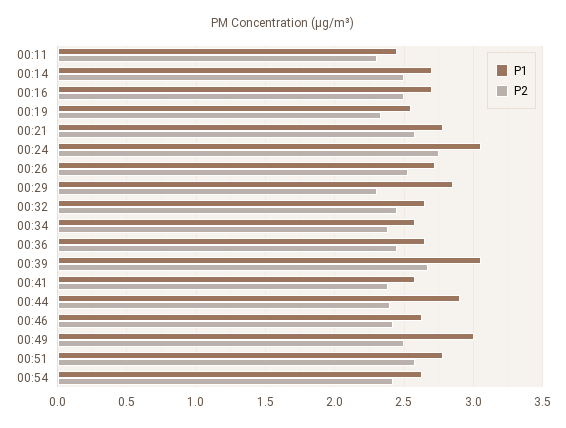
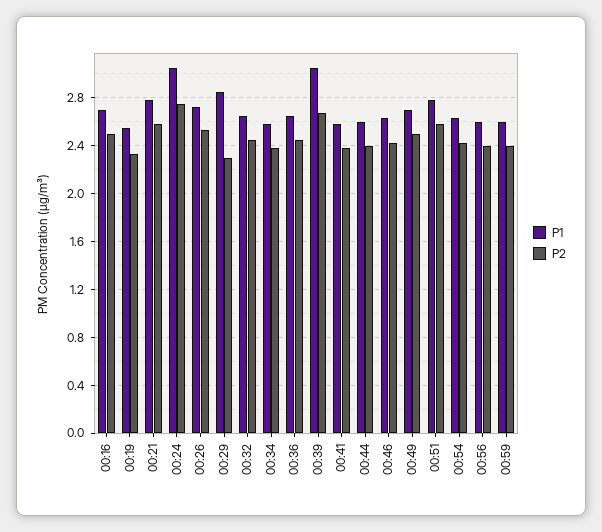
P1, 00:11: 2.45 -> none
P2, 00:11: 2.3 -> none
P1, 00:14: 2.7 -> none
P2, 00:14: 2.5 -> none
P1, 00:44: 2.9 -> 2.6
P1, 00:49: 3 -> 2.7
P1, 00:56: none -> 2.6
P2, 00:56: none -> 2.4
P1, 00:59: none -> 2.6
P2, 00:59: none -> 2.4

